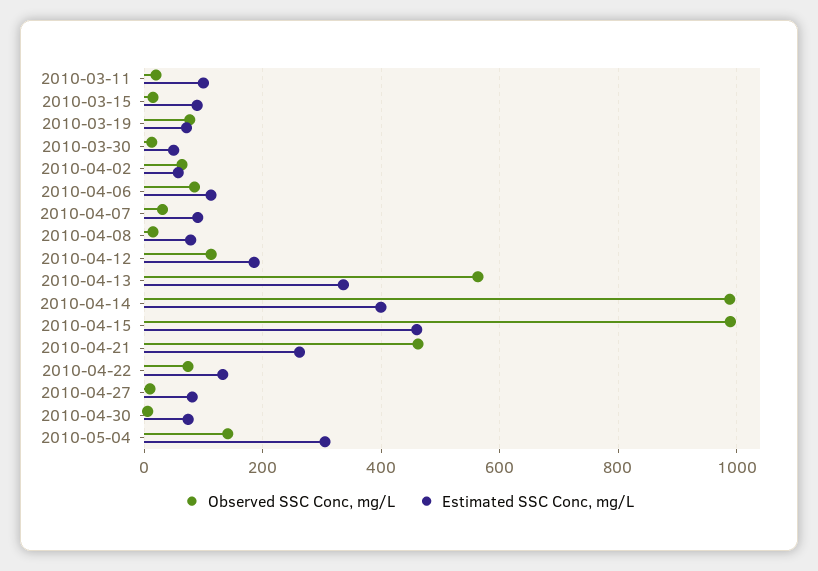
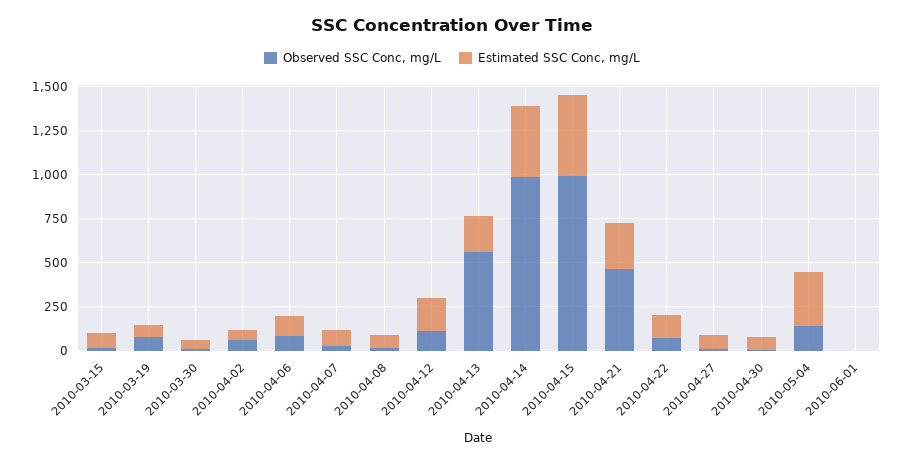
Observed SSC Conc, mg/L, 2010-03-11: 20 -> none
Estimated SSC Conc, mg/L, 2010-03-11: 100 -> none
Estimated SSC Conc, mg/L, 2010-04-13: 340 -> 200
Observed SSC Conc, mg/L, 2010-06-01: none -> 0
Estimated SSC Conc, mg/L, 2010-06-01: none -> 0

